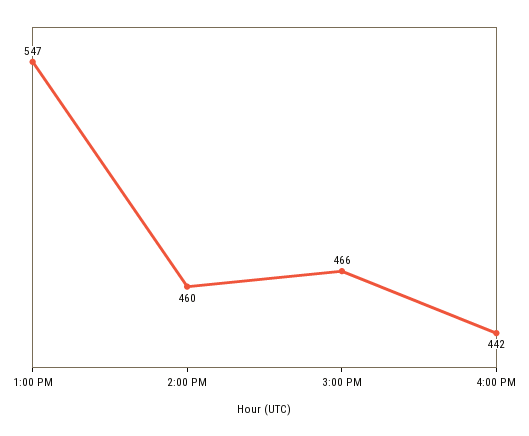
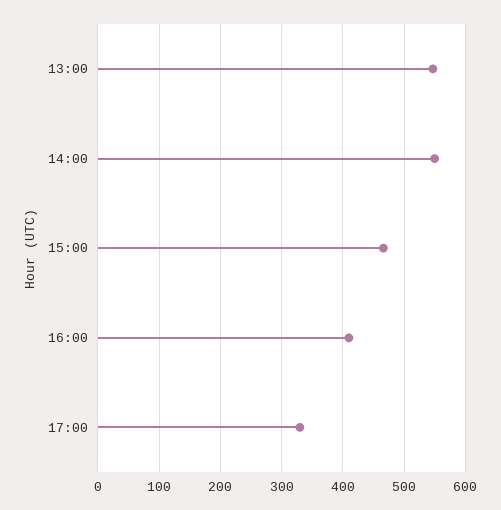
2:00 PM: 460 -> 550
4:00 PM: 442 -> 410
17:00: none -> 330

